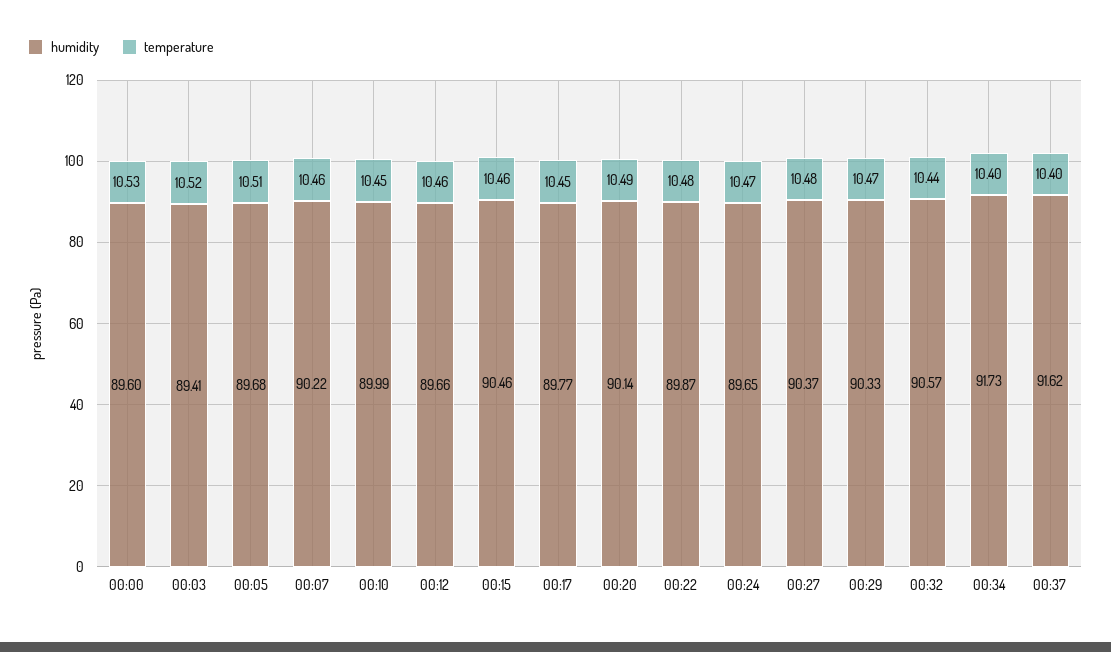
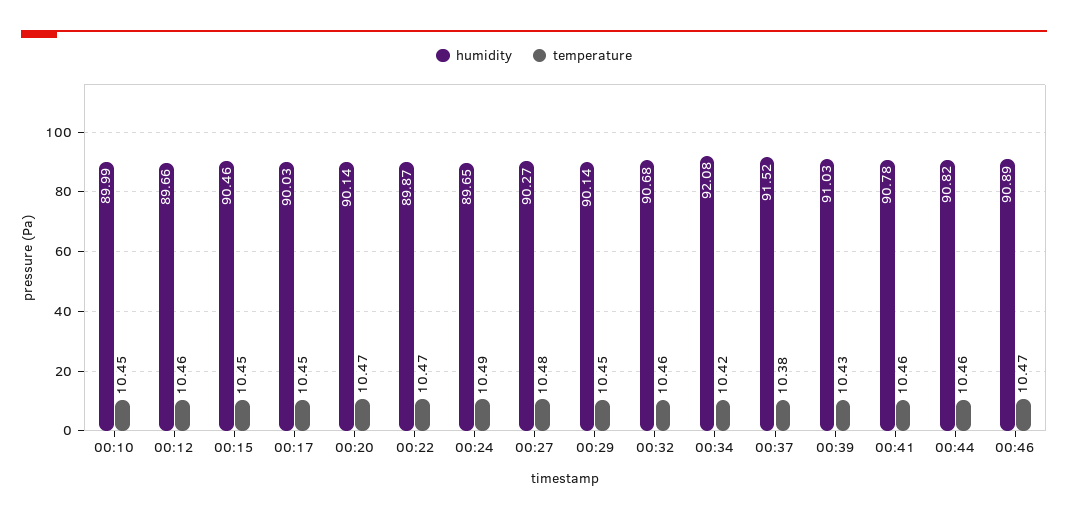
humidity, 00:00: 89.6 -> none
temperature, 00:00: 10.53 -> none
humidity, 00:03: 89.41 -> none
temperature, 00:03: 10.52 -> none
humidity, 00:05: 89.68 -> none
temperature, 00:05: 10.51 -> none
humidity, 00:07: 90.22 -> none
temperature, 00:07: 10.46 -> none
temperature, 00:15: 10.46 -> 10.45
humidity, 00:17: 89.77 -> 90.03
temperature, 00:20: 10.49 -> 10.47
temperature, 00:22: 10.48 -> 10.47
temperature, 00:24: 10.47 -> 10.49
humidity, 00:27: 90.37 -> 90.27
humidity, 00:29: 90.33 -> 90.14
temperature, 00:29: 10.47 -> 10.45
humidity, 00:32: 90.57 -> 90.68
temperature, 00:32: 10.44 -> 10.46
humidity, 00:34: 91.73 -> 92.08
temperature, 00:34: 10.4 -> 10.42
humidity, 00:37: 91.62 -> 91.52
temperature, 00:37: 10.4 -> 10.38
humidity, 00:39: none -> 91.03
temperature, 00:39: none -> 10.43
humidity, 00:41: none -> 90.78
temperature, 00:41: none -> 10.46
humidity, 00:44: none -> 90.82
temperature, 00:44: none -> 10.46
humidity, 00:46: none -> 90.89
temperature, 00:46: none -> 10.47

